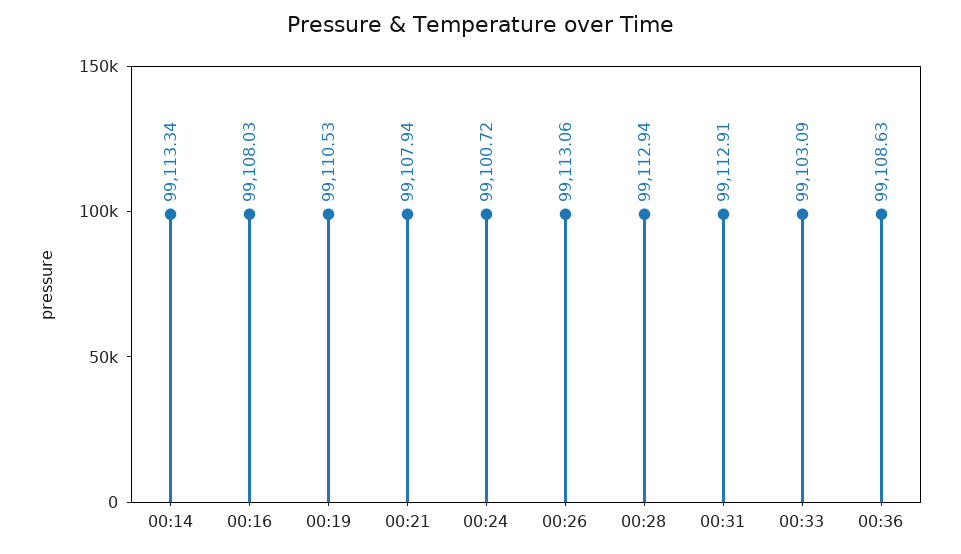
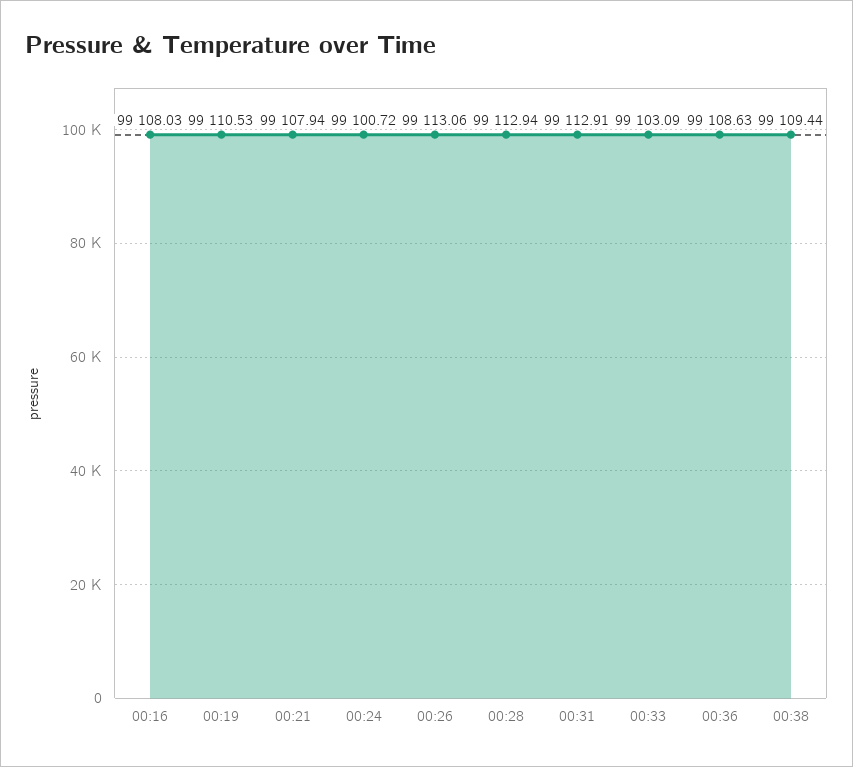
00:14: 99113.34 -> none
00:38: none -> 99109.44

